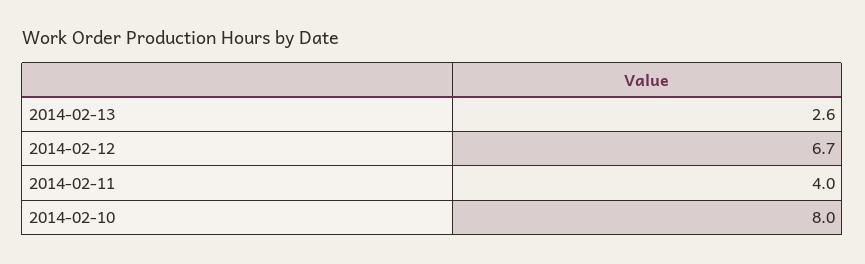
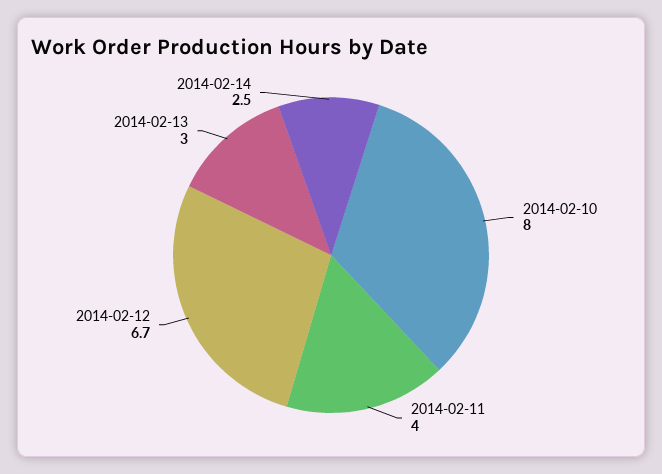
2014-02-13: 2.6 -> 3
2014-02-14: none -> 2.5

